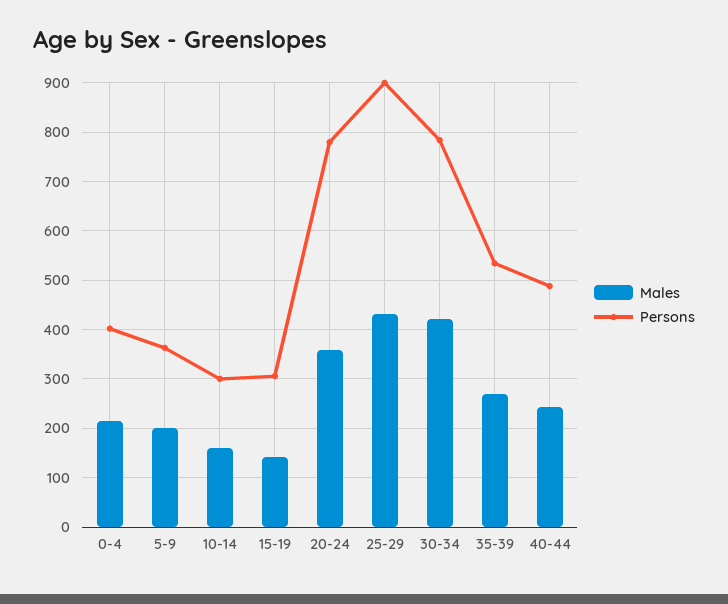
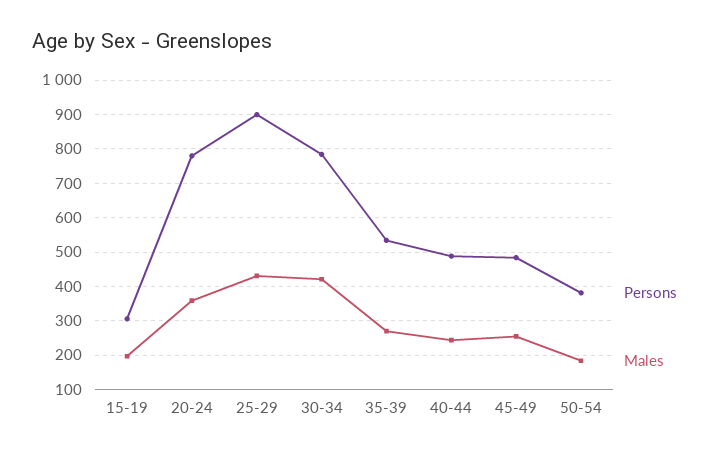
Males, 0-4: 220 -> none
Persons, 0-4: 400 -> none
Males, 5-9: 200 -> none
Persons, 5-9: 360 -> none
Males, 10-14: 160 -> none
Persons, 10-14: 300 -> none
Males, 15-19: 140 -> 200
Persons, 45-49: none -> 480
Males, 45-49: none -> 260
Persons, 50-54: none -> 380
Males, 50-54: none -> 180

